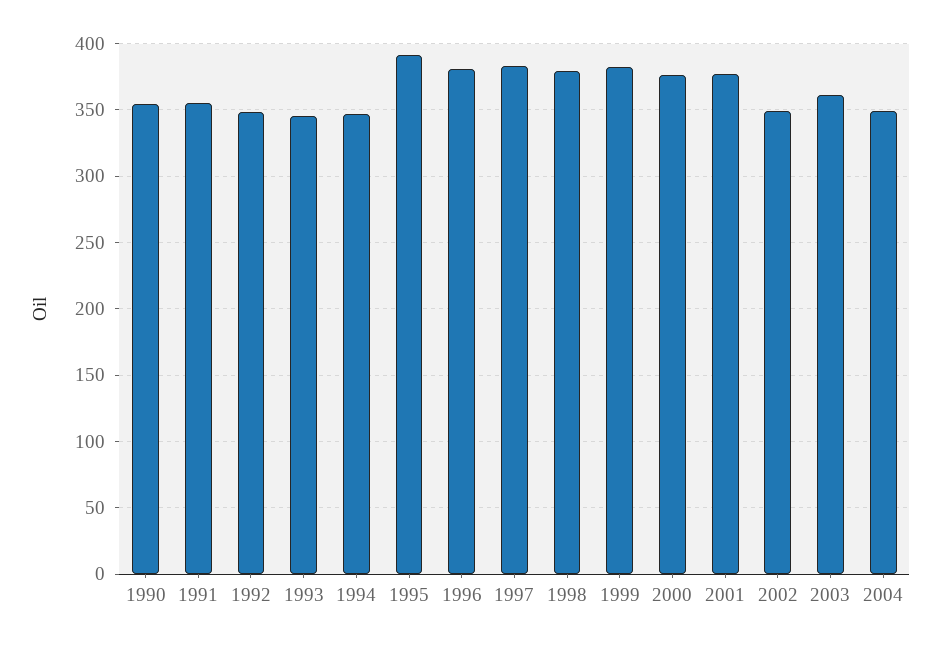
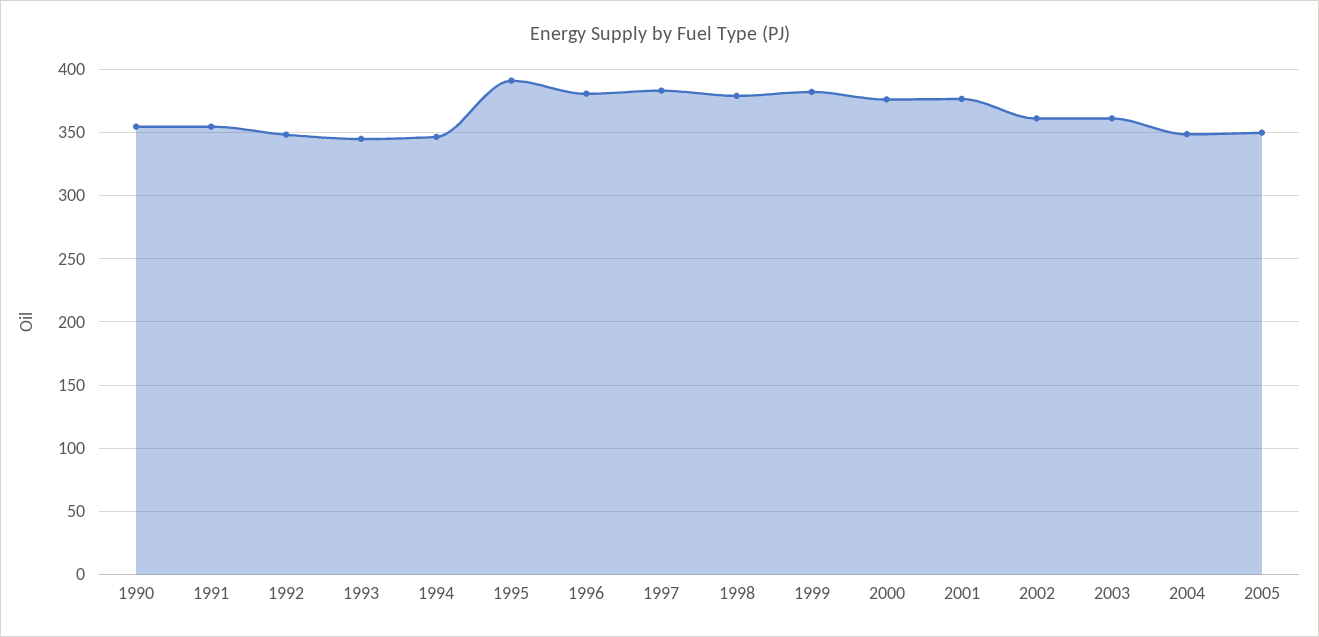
2002: 350 -> 360
2005: none -> 350

